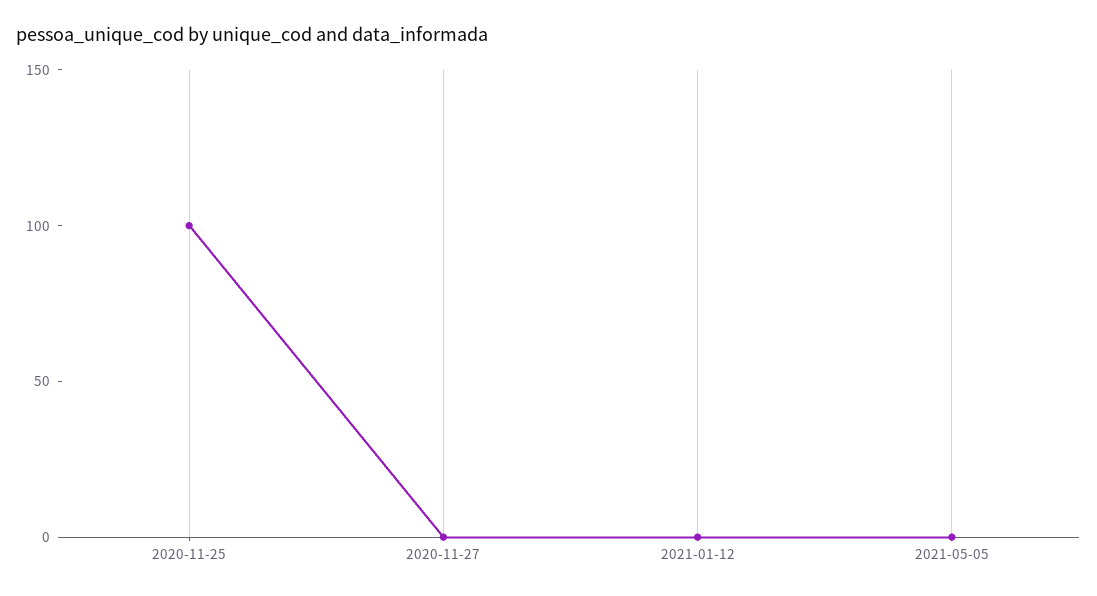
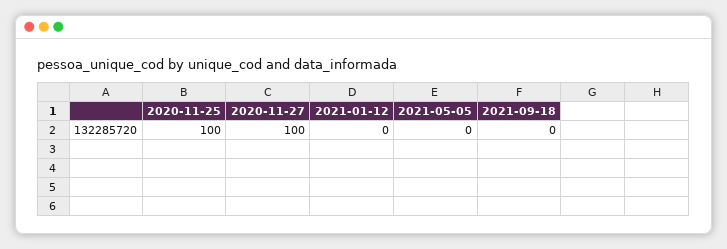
2020-11-27: 0 -> 100
2021-09-18: none -> 0

